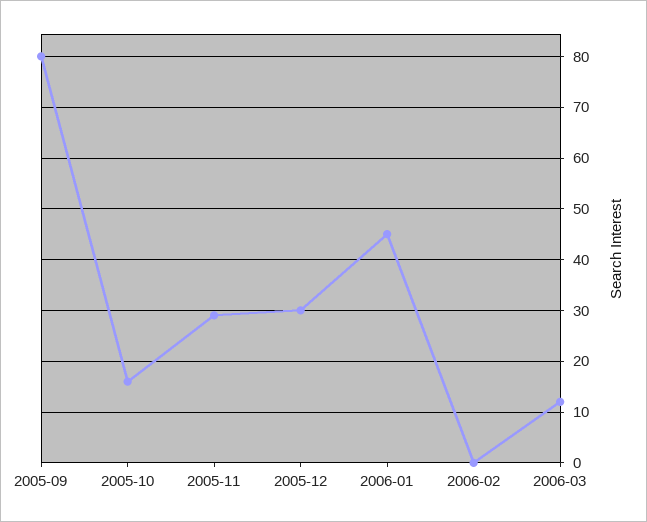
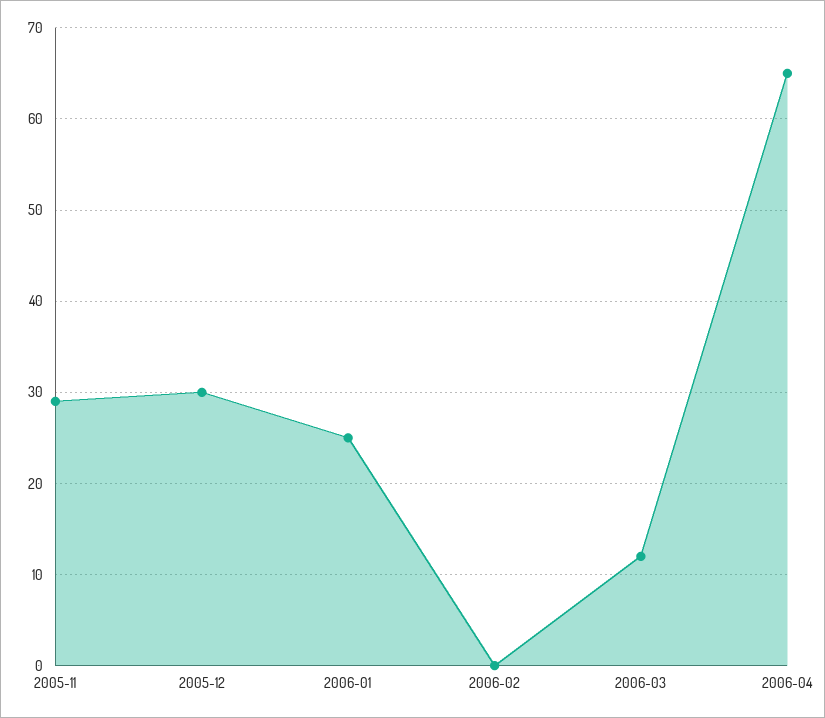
2005-09: 80 -> none
2005-10: 15 -> none
2006-01: 45 -> 25
2006-04: none -> 65

